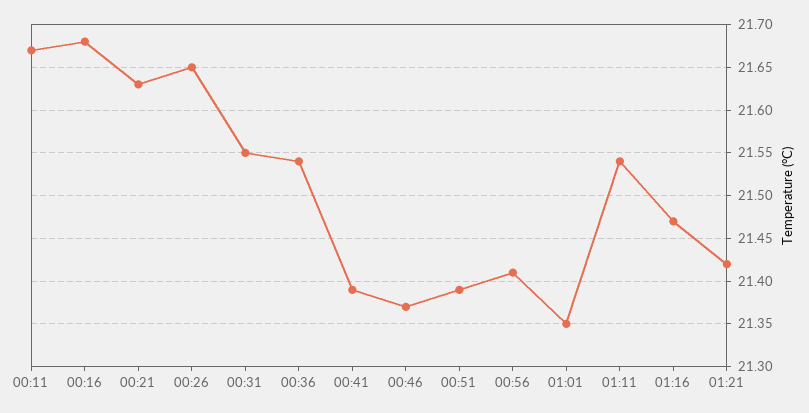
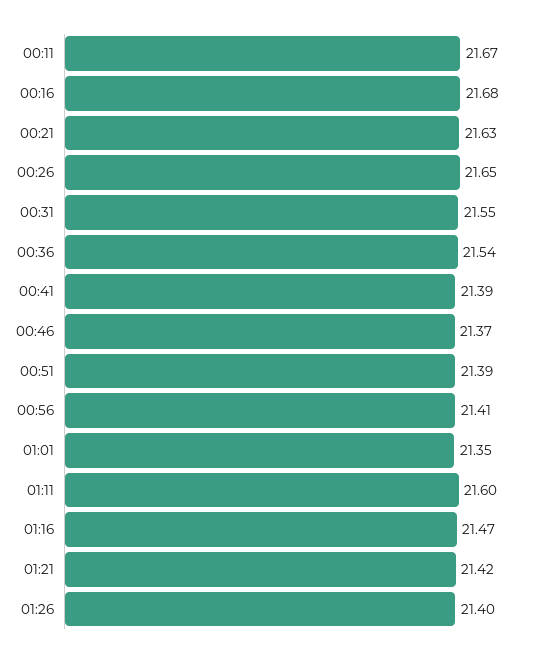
01:11: 21.54 -> 21.6
01:26: none -> 21.4

